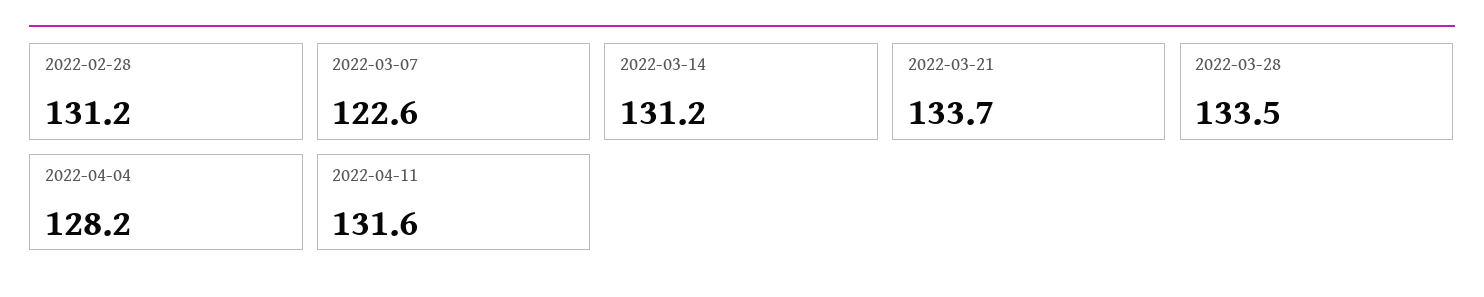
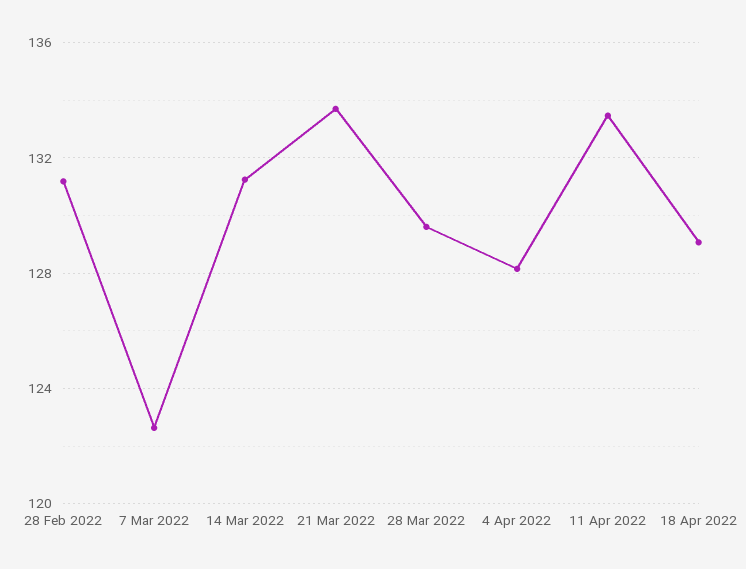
2022-03-28: 133.5 -> 129.5
2022-04-11: 131.6 -> 133.5
18 Apr 2022: none -> 129

